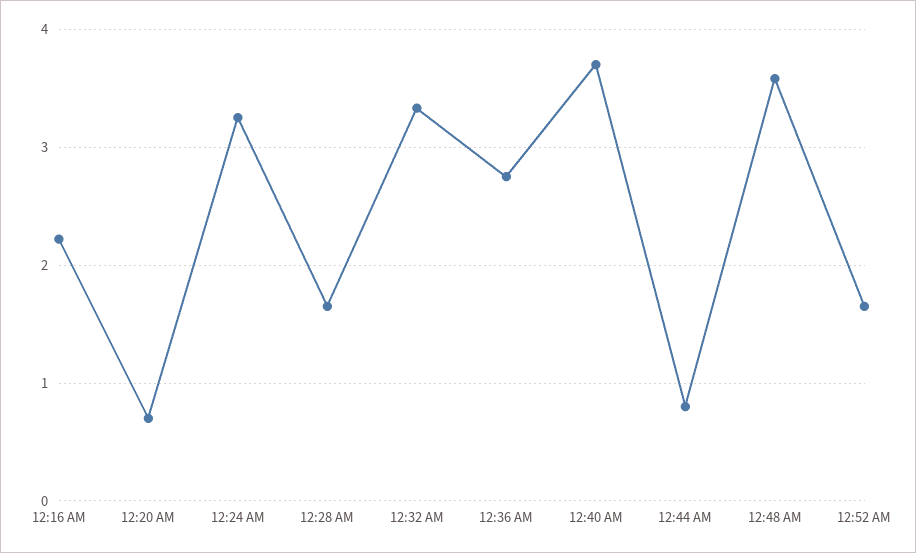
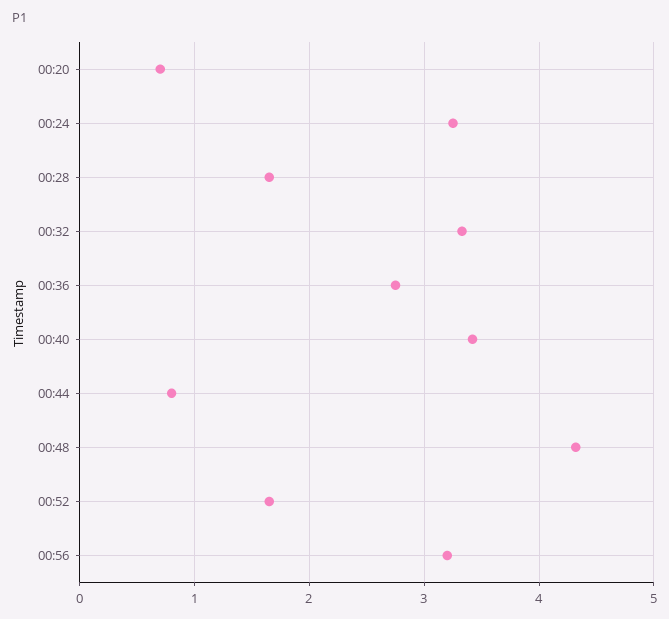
12:16 AM: 2.2 -> none
12:40 AM: 3.7 -> 3.4
12:48 AM: 3.6 -> 4.3
00:56: none -> 3.2

